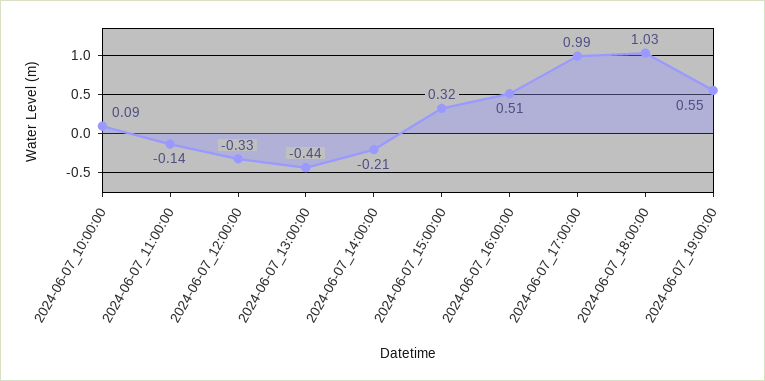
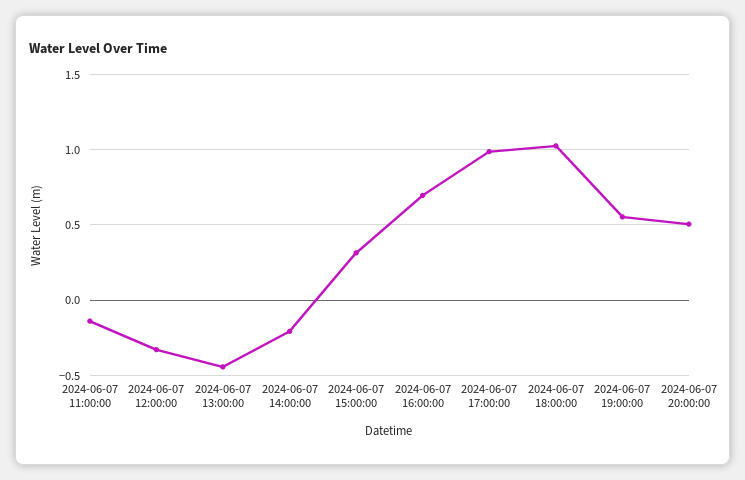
2024-06-07_10:00:00: 0.09 -> none
2024-06-07_16:00:00: 0.51 -> 0.7
2024-06-07 20:00:00: none -> 0.5

